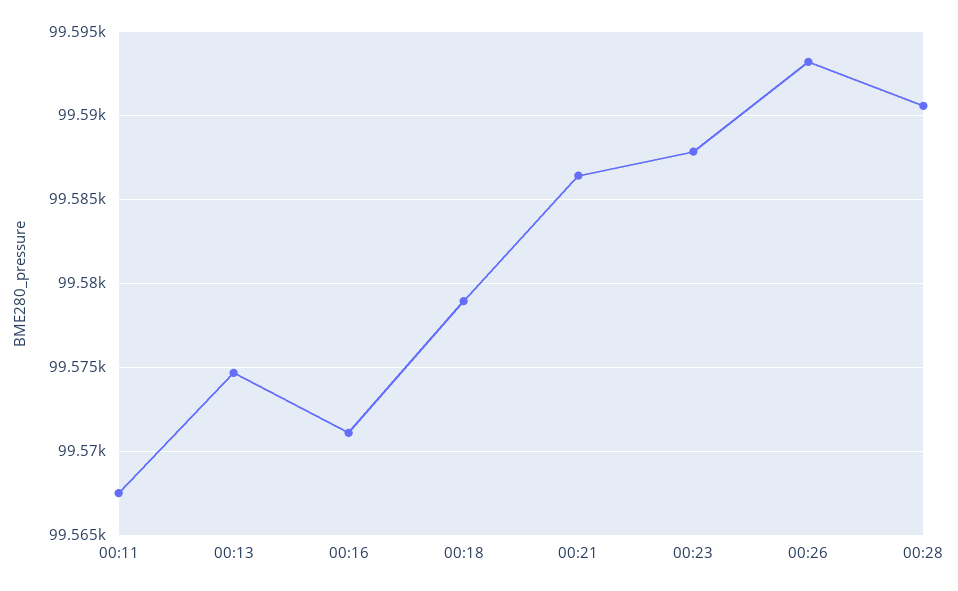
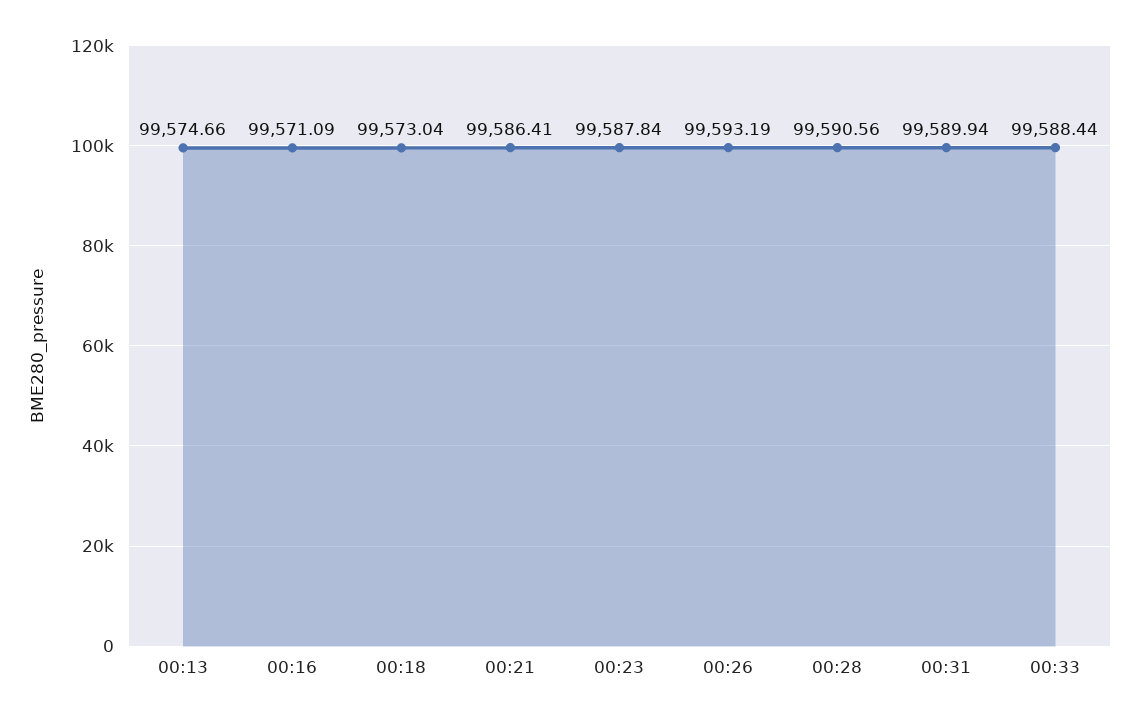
00:11: 99567.5 -> none
00:18: 99579 -> 99573.04
00:31: none -> 99589.94
00:33: none -> 99588.44

